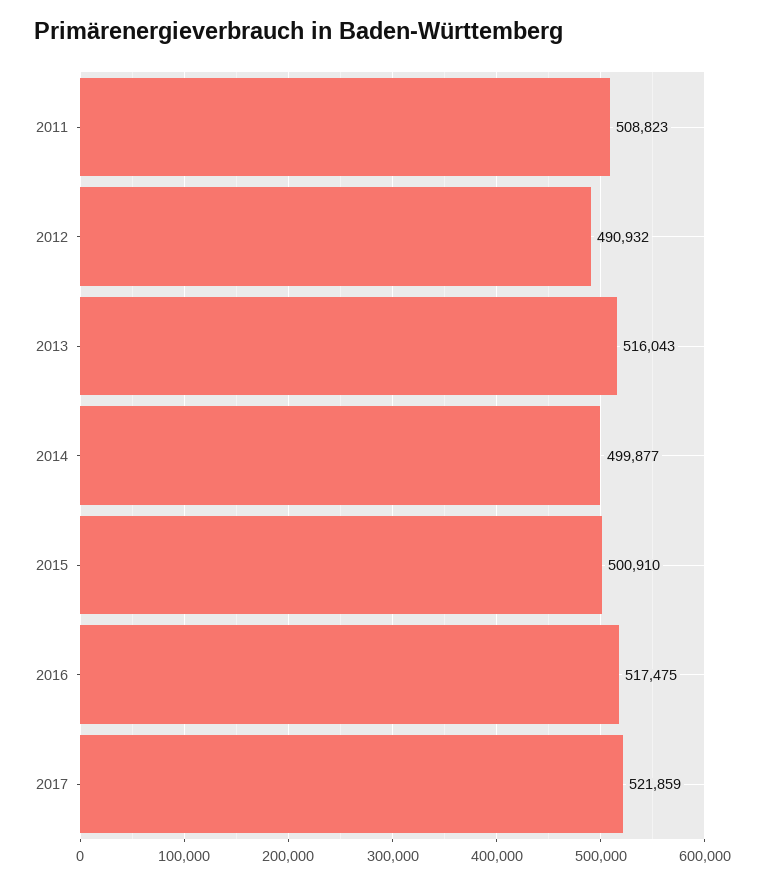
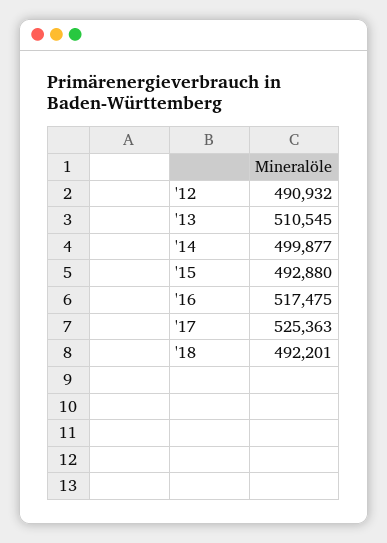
2011: 508823 -> none
2013: 516043 -> 510545
2015: 500910 -> 492880
2017: 521859 -> 525363
'18: none -> 492201

